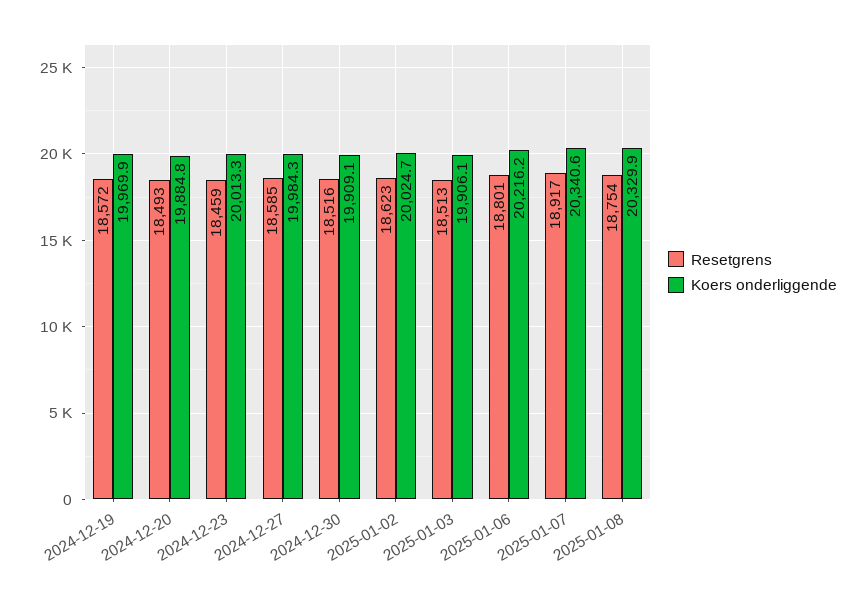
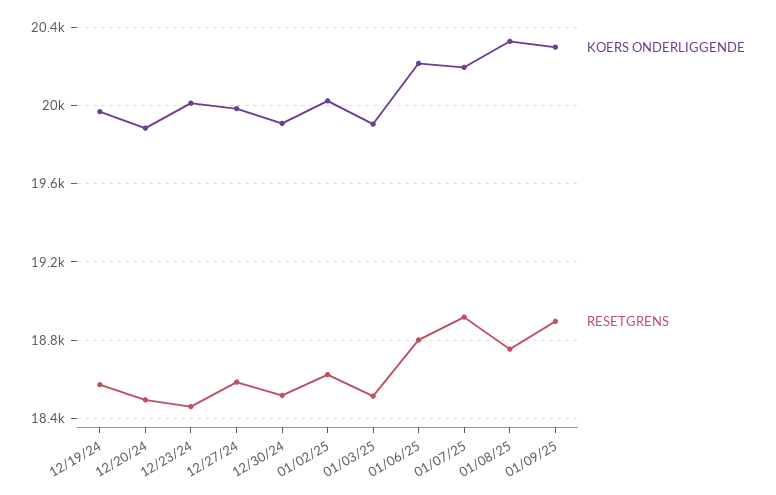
Koers onderliggende, 2025-01-07: 20340.6 -> 20200
Koers onderliggende, 01/09/25: none -> 20300
Resetgrens, 01/09/25: none -> 18900

